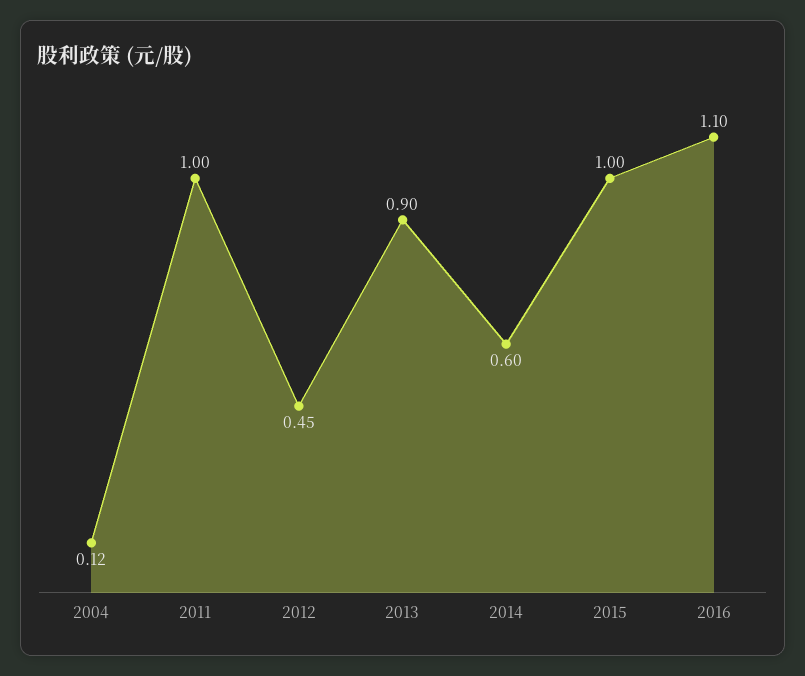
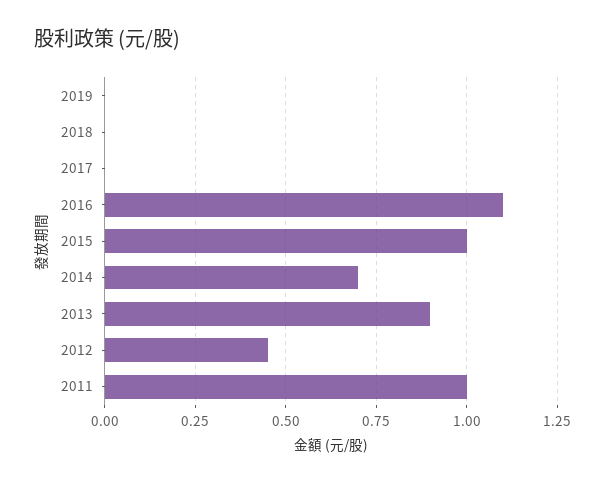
2004: 0.12 -> none
2014: 0.6 -> 0.7
2019: none -> 0
2018: none -> 0
2017: none -> 0

